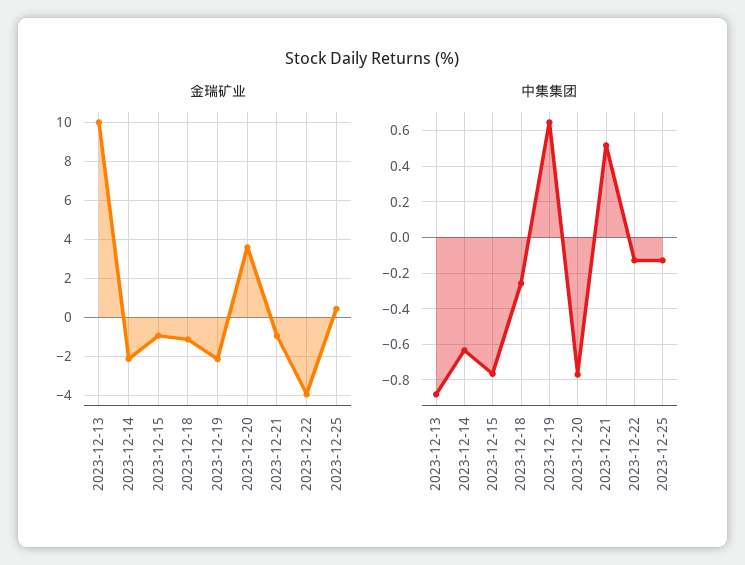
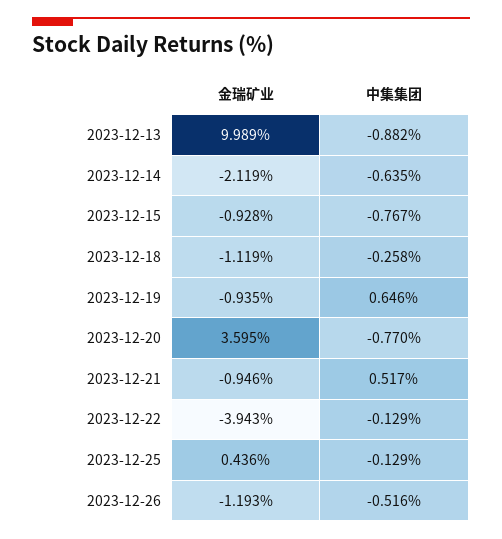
金瑞矿业, 2023-12-19: -2 -> -0.935
金瑞矿业, 2023-12-26: none -> -1.193
中集集团, 2023-12-26: none -> -0.516

